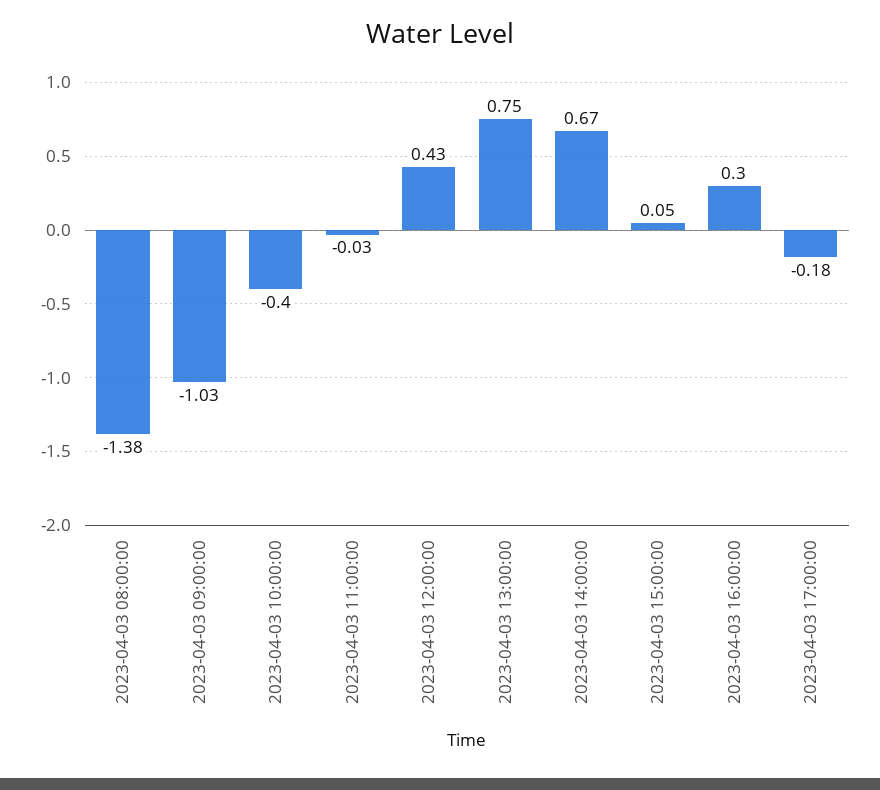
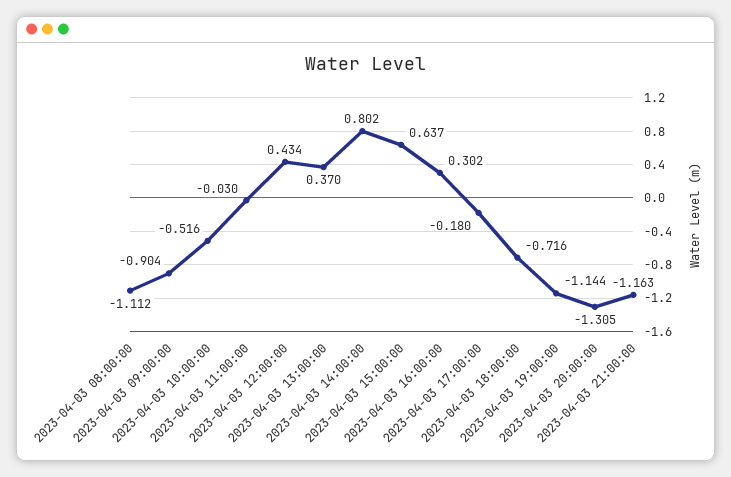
2023-04-03 08:00:00: -1.38 -> -1.112
2023-04-03 09:00:00: -1.03 -> -0.904
2023-04-03 10:00:00: -0.4 -> -0.516
2023-04-03 13:00:00: 0.75 -> 0.37
2023-04-03 14:00:00: 0.67 -> 0.802
2023-04-03 15:00:00: 0.05 -> 0.637
2023-04-03 18:00:00: none -> -0.716
2023-04-03 19:00:00: none -> -1.144
2023-04-03 20:00:00: none -> -1.305
2023-04-03 21:00:00: none -> -1.163

